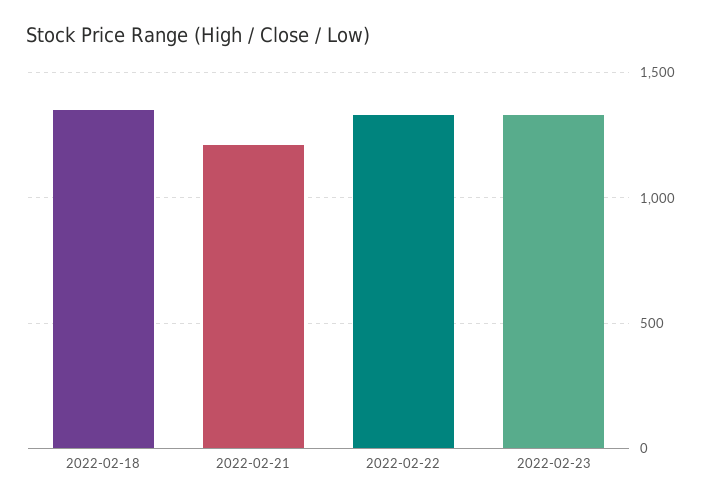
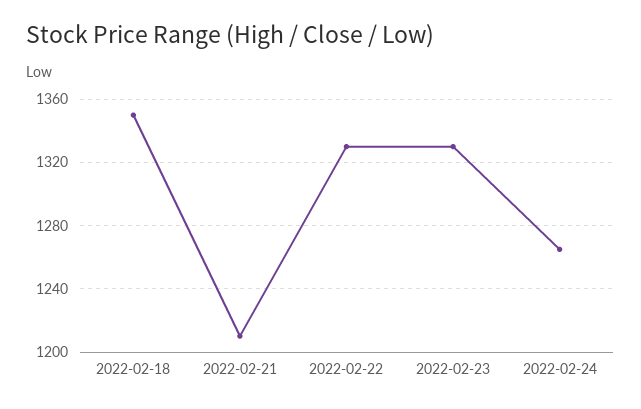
2022-02-24: none -> 1265

